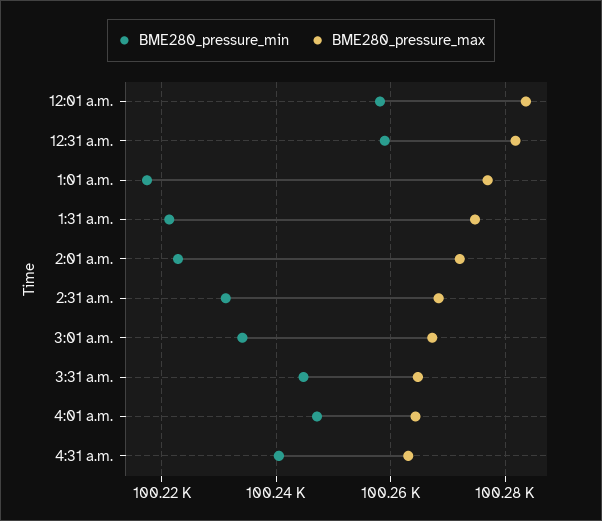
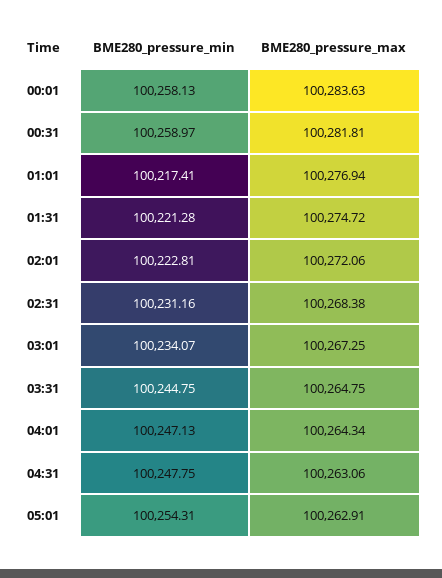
BME280_pressure_min, 4:31 a.m.: 100240 -> 100247.75
BME280_pressure_min, 05:01: none -> 100254.31
BME280_pressure_max, 05:01: none -> 100262.91

